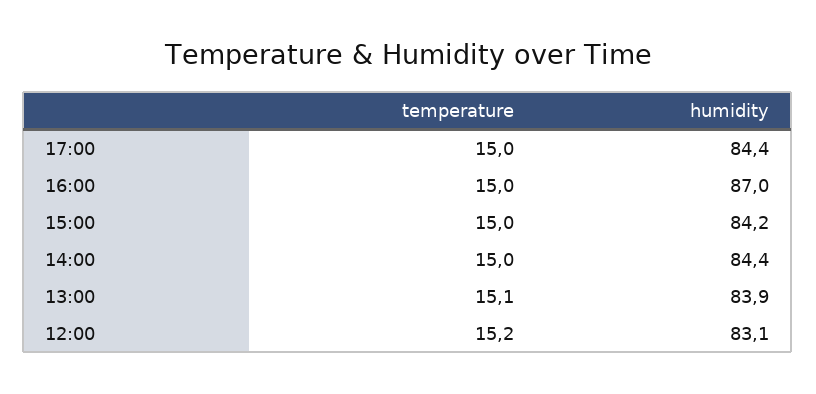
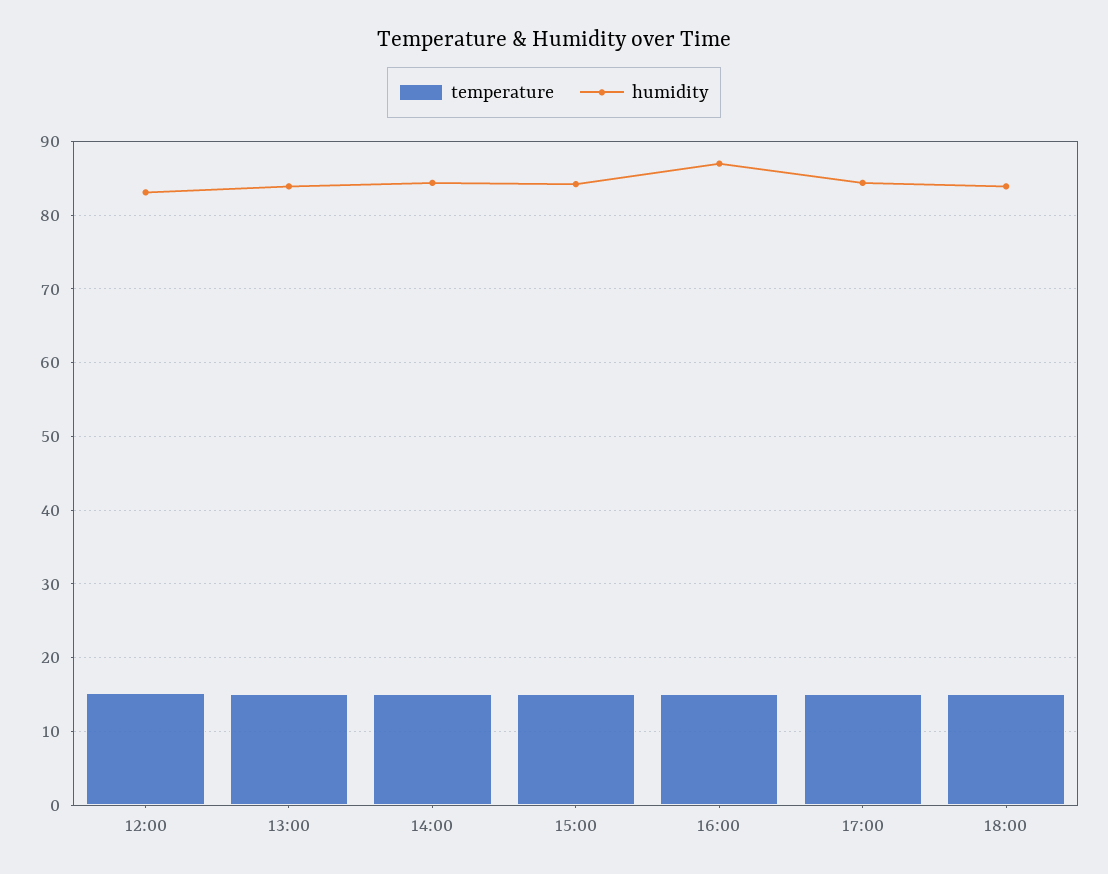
temperature, 18:00: none -> 15
humidity, 18:00: none -> 84

